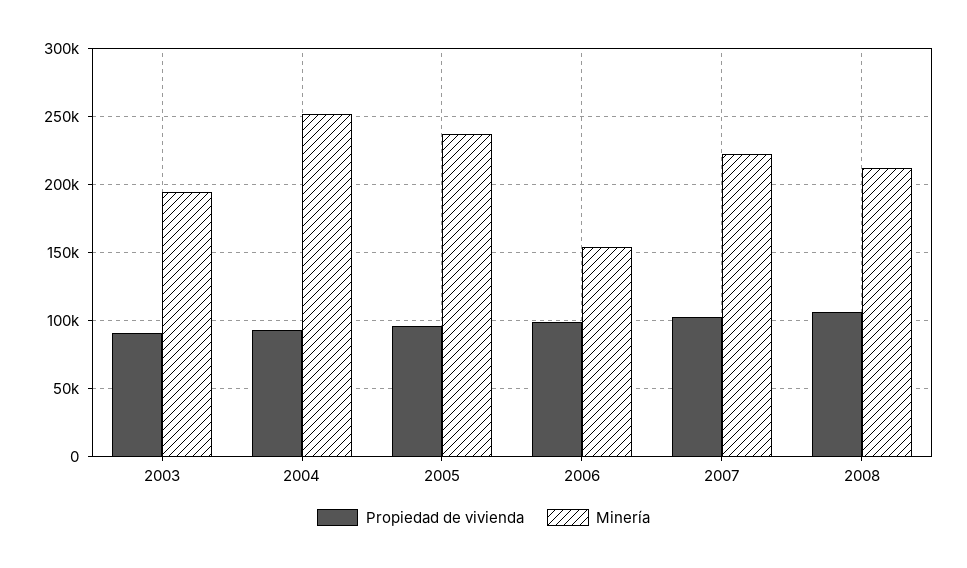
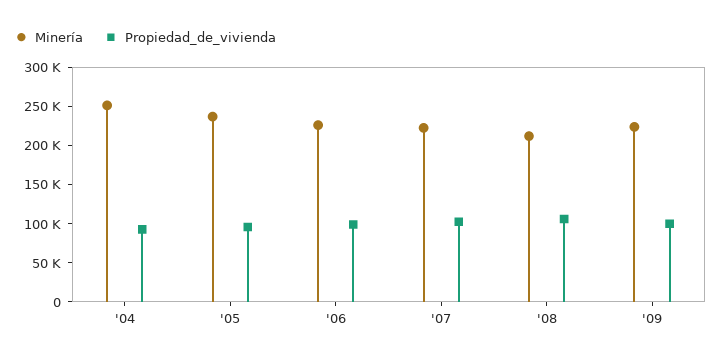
Propiedad de vivienda, 2003: 90000 -> none
Minería, 2003: 195000 -> none
Minería, 2006: 155000 -> 225000
Minería, '09: none -> 225000
Propiedad de vivienda, '09: none -> 100000

